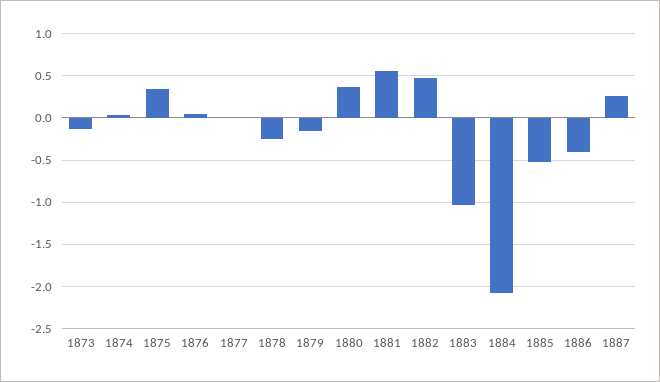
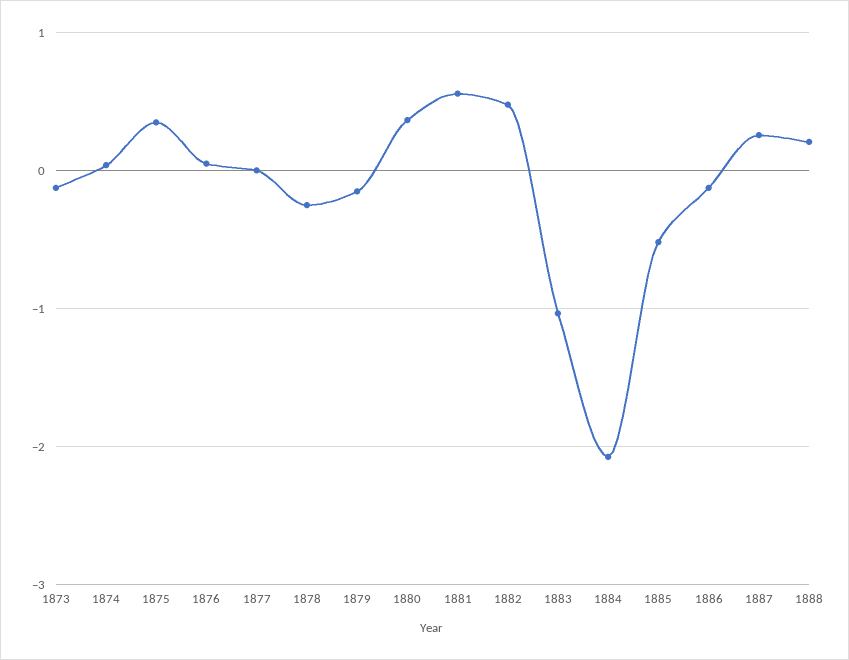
1886: -0.4 -> -0.1
1888: none -> 0.2

